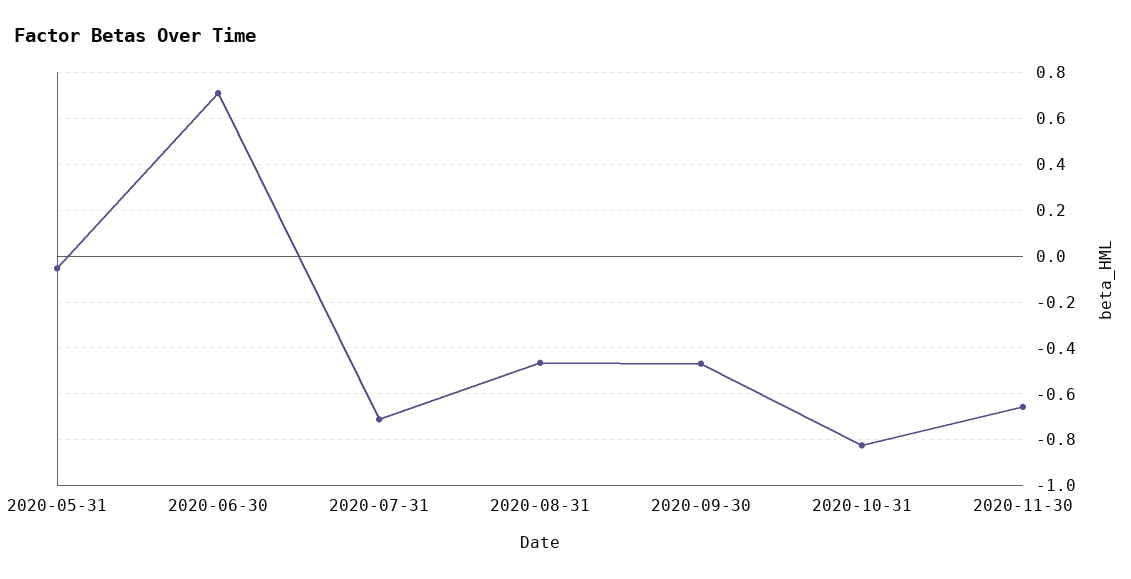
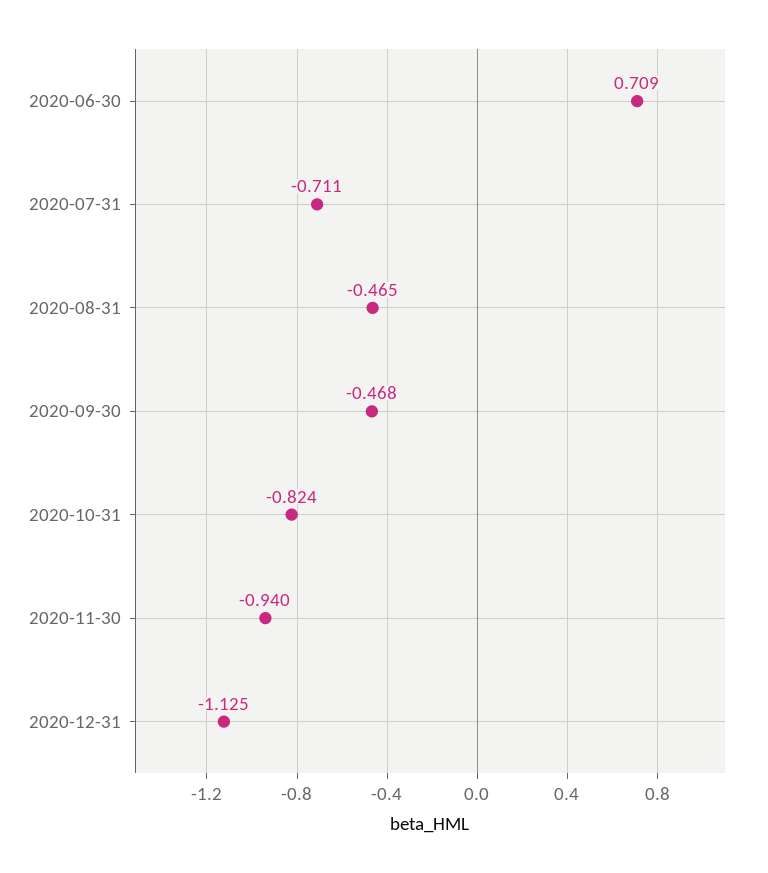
2020-05-31: -0.05 -> none
2020-11-30: -0.65 -> -0.94
2020-12-31: none -> -1.125

